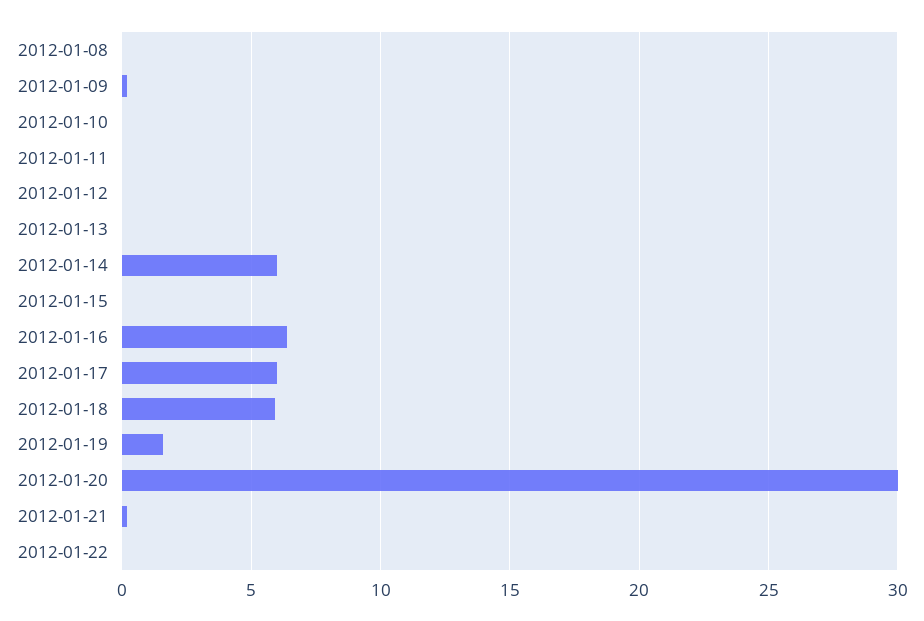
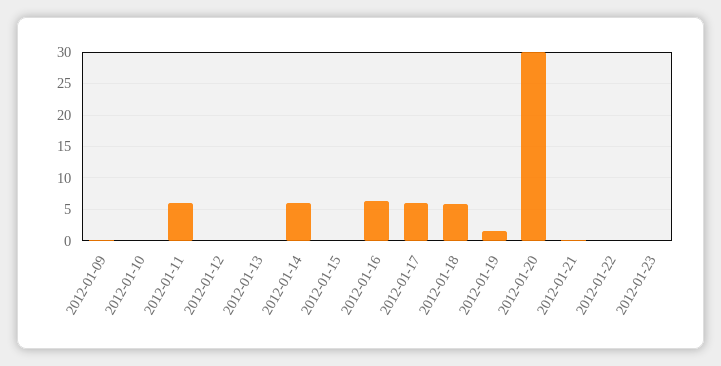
2012-01-08: 0 -> none
2012-01-11: 0 -> 6
2012-01-23: none -> 0

